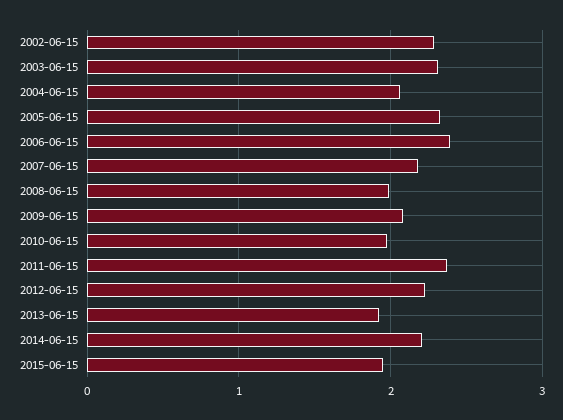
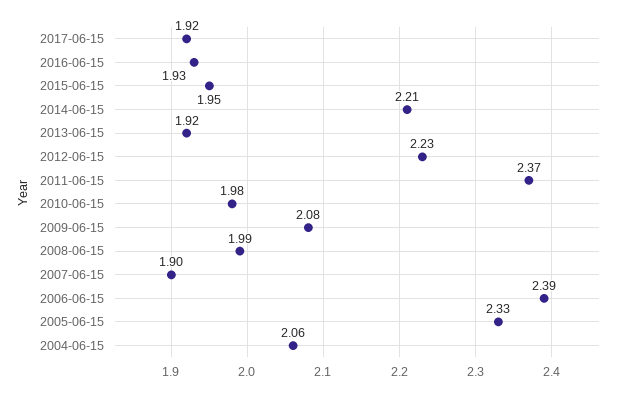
2002-06-15: 2.3 -> none
2003-06-15: 2.3 -> none
2007-06-15: 2.2 -> 1.9
2017-06-15: none -> 1.92
2016-06-15: none -> 1.93

